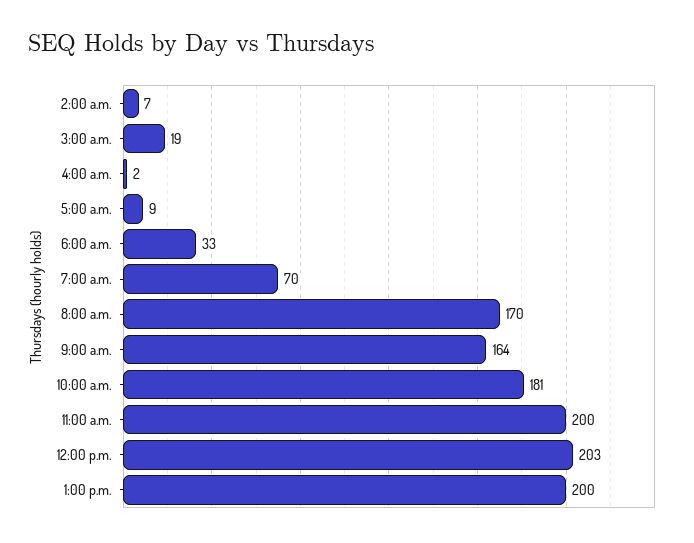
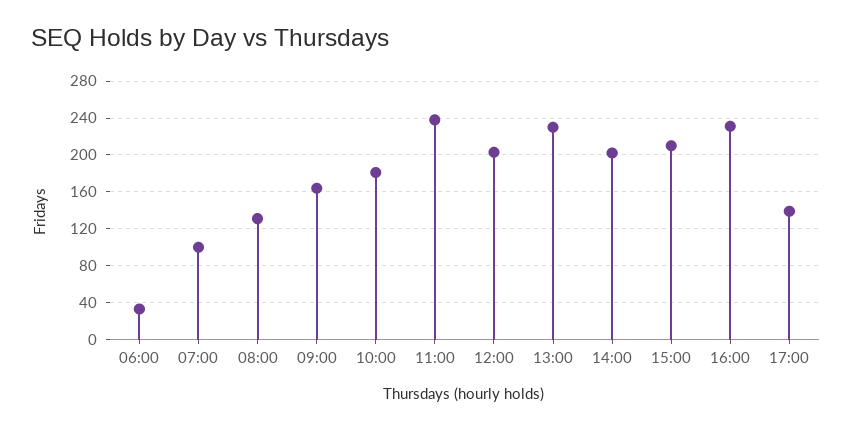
2:00 a.m.: 7 -> none
3:00 a.m.: 19 -> none
4:00 a.m.: 2 -> none
5:00 a.m.: 9 -> none
7:00 a.m.: 70 -> 100
8:00 a.m.: 170 -> 130
11:00 a.m.: 200 -> 240
1:00 p.m.: 200 -> 230
14:00: none -> 200
15:00: none -> 210
16:00: none -> 230
17:00: none -> 140

